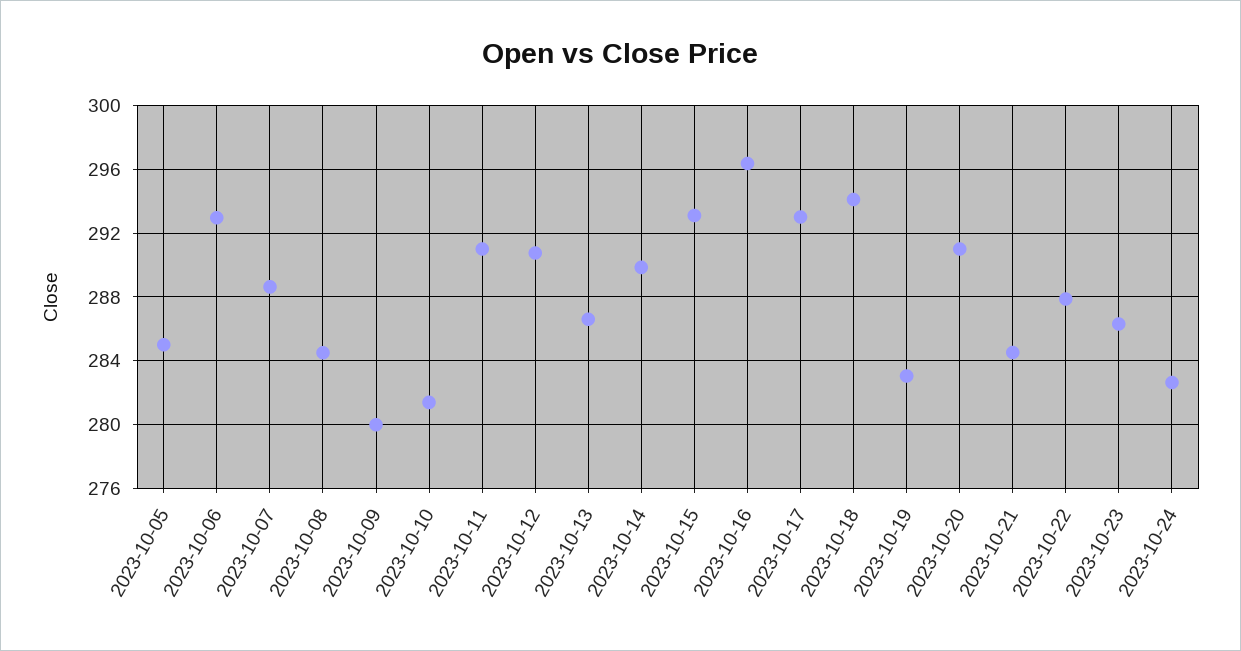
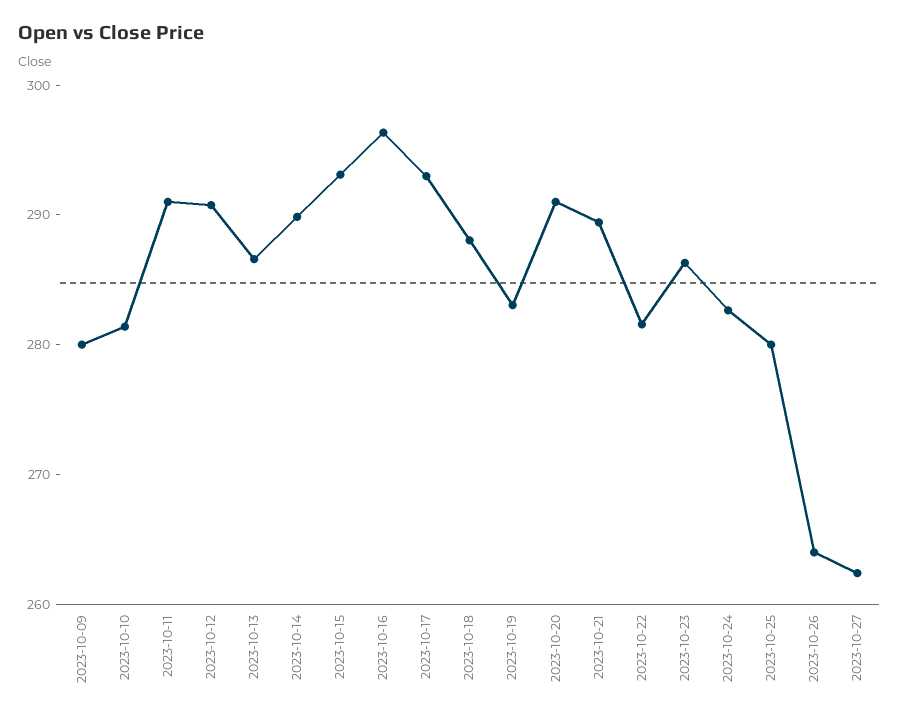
2023-10-05: 285 -> none
2023-10-06: 293 -> none
2023-10-07: 288.5 -> none
2023-10-08: 284.5 -> none
2023-10-18: 294 -> 288
2023-10-21: 284.5 -> 290
2023-10-22: 288 -> 282
2023-10-25: none -> 280
2023-10-26: none -> 264
2023-10-27: none -> 262

